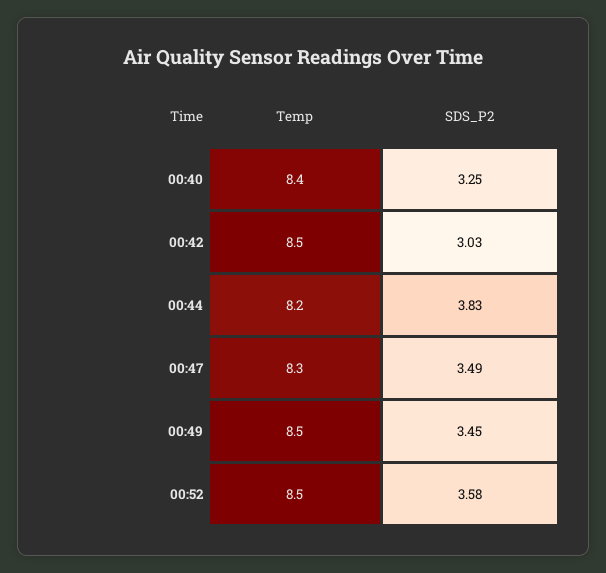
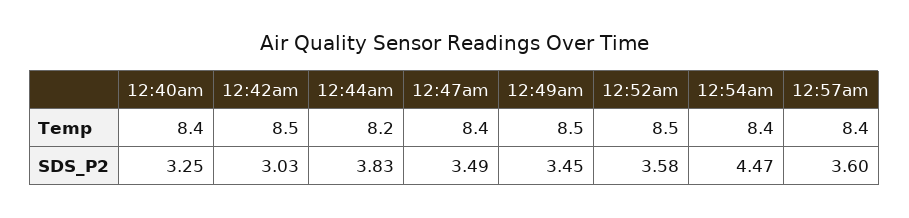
Temp, 00:47: 8.3 -> 8.4
Temp, 12:54am: none -> 8.4
Temp, 12:57am: none -> 8.4
SDS_P2, 12:54am: none -> 4.47
SDS_P2, 12:57am: none -> 3.6

